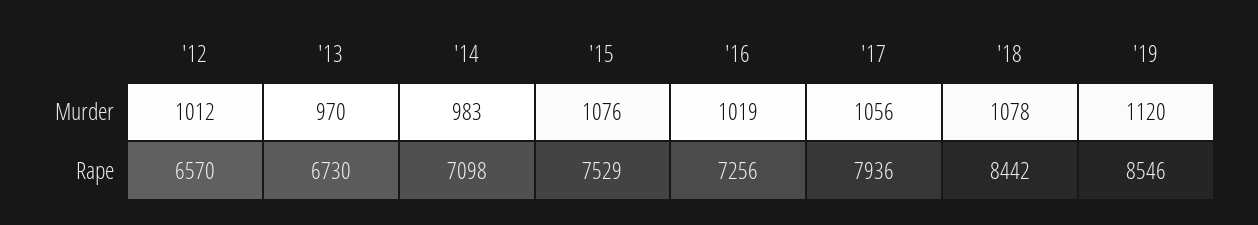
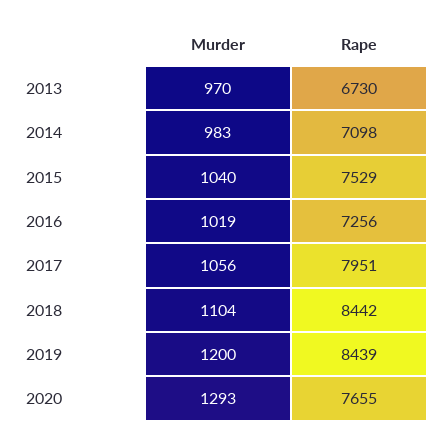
'12, Murder: 1012 -> none
'15, Murder: 1076 -> 1040
'18, Murder: 1078 -> 1104
'19, Murder: 1120 -> 1200
'12, Rape: 6570 -> none
'17, Rape: 7936 -> 7951
'19, Rape: 8546 -> 8439
2020, Murder: none -> 1293
2020, Rape: none -> 7655

